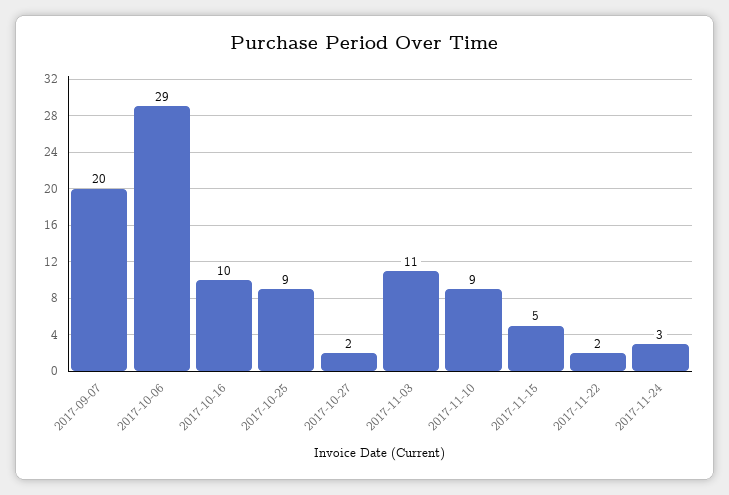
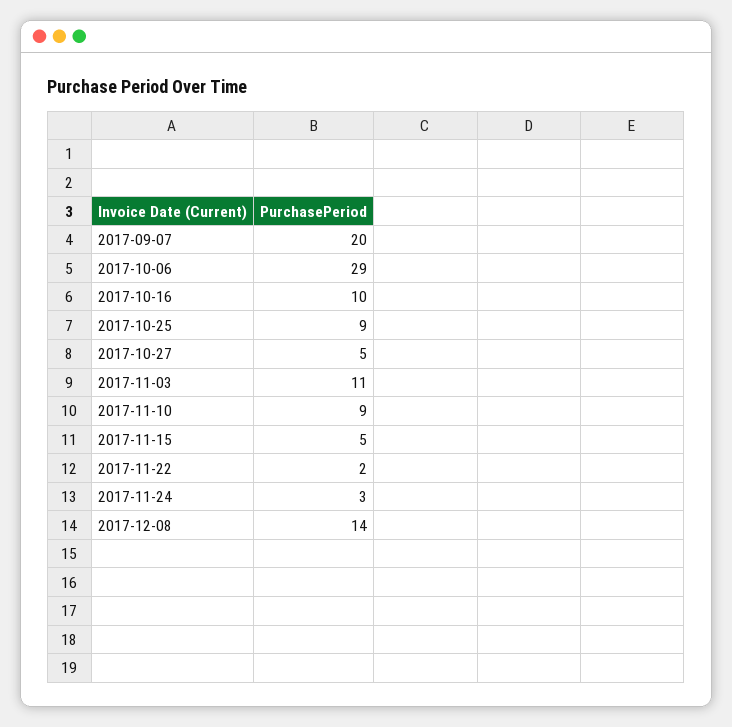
2017-10-27: 2 -> 5
2017-12-08: none -> 14

